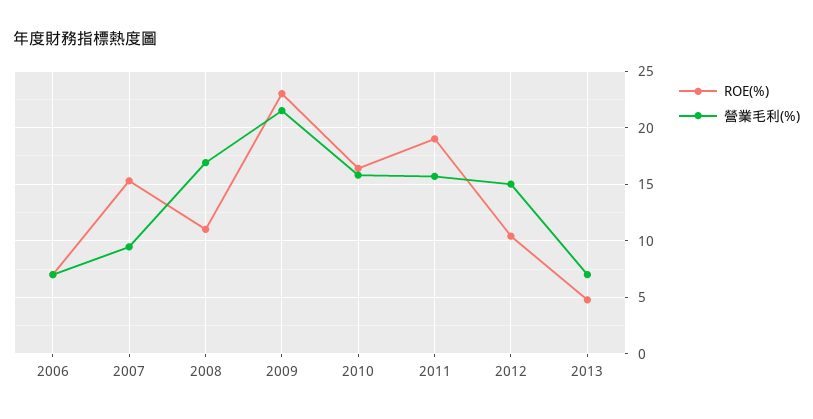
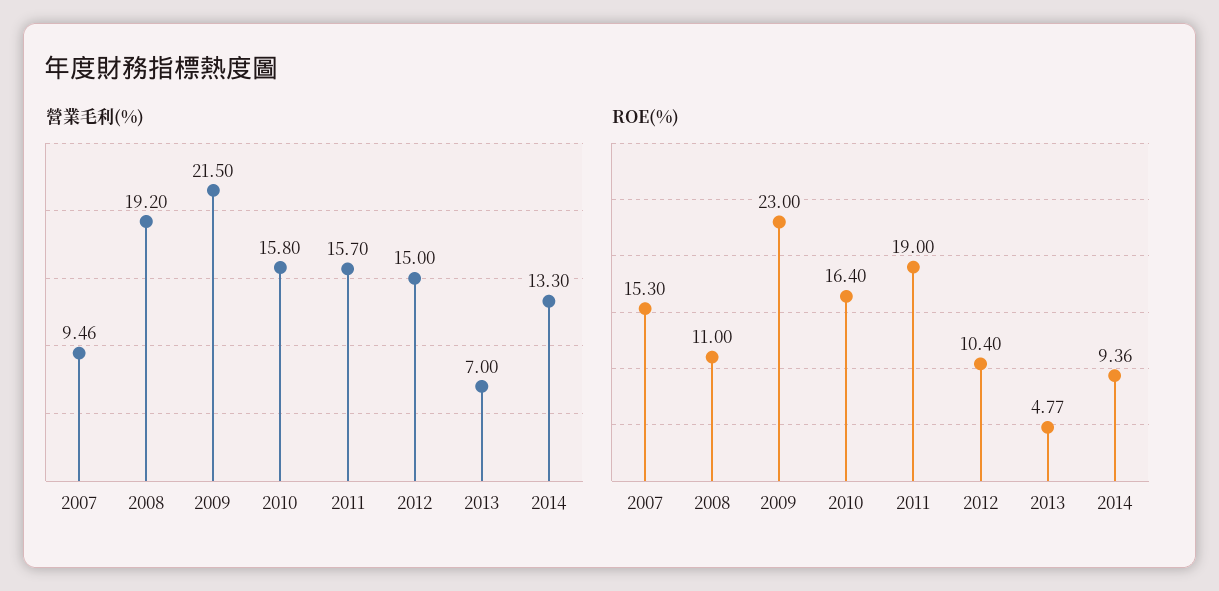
ROE(%), 2006: 7 -> none
營業毛利(%), 2006: 7 -> none
營業毛利(%), 2008: 17 -> 19.2
營業毛利(%), 2014: none -> 13.3
ROE(%), 2014: none -> 9.36

